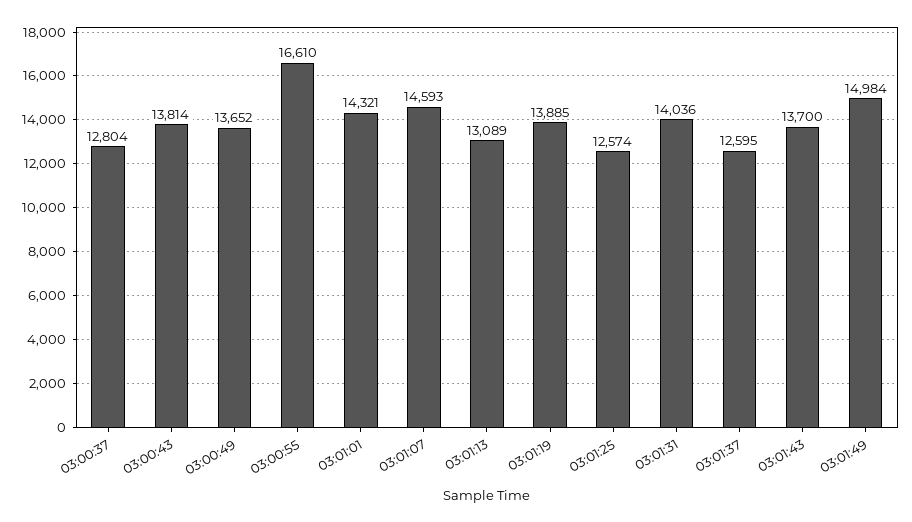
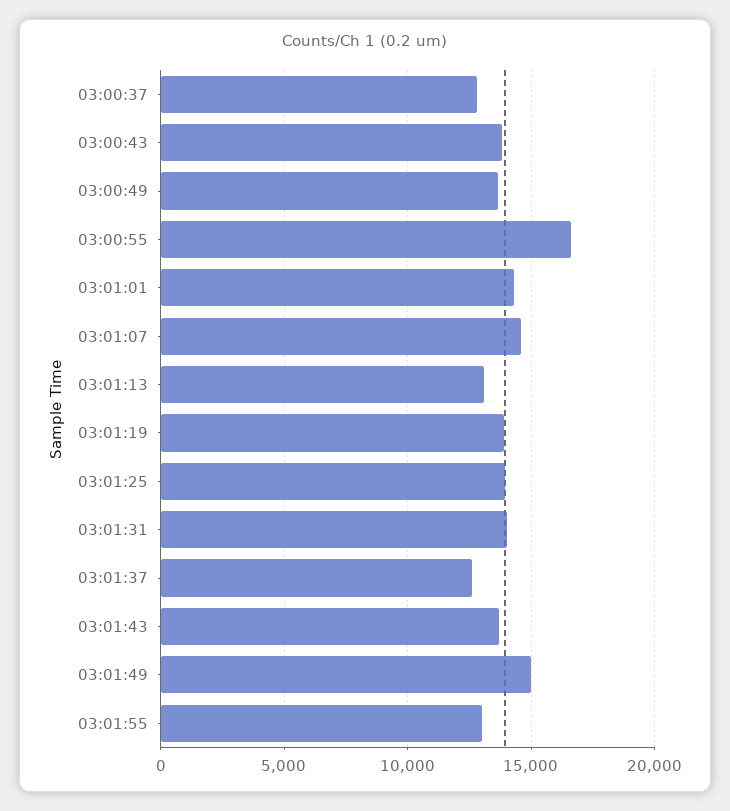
03:01:25: 12574 -> 14000
03:01:55: none -> 13000

